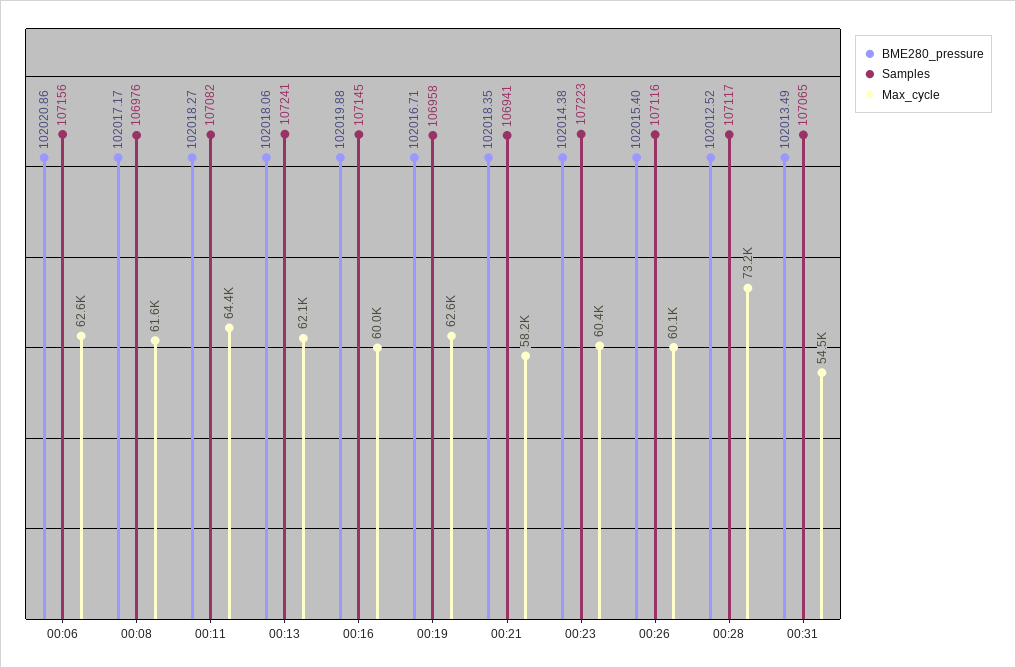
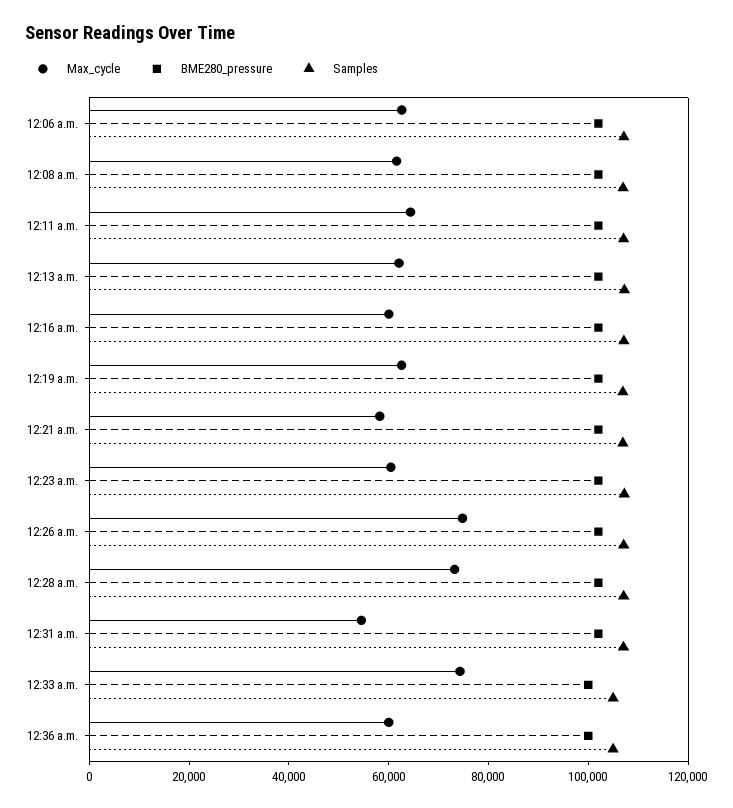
Max_cycle, 00:26: 60100 -> 75000
Max_cycle, 12:33 a.m.: none -> 75000
BME280_pressure, 12:33 a.m.: none -> 100000
Samples, 12:33 a.m.: none -> 105000
Max_cycle, 12:36 a.m.: none -> 60000
BME280_pressure, 12:36 a.m.: none -> 100000
Samples, 12:36 a.m.: none -> 105000

